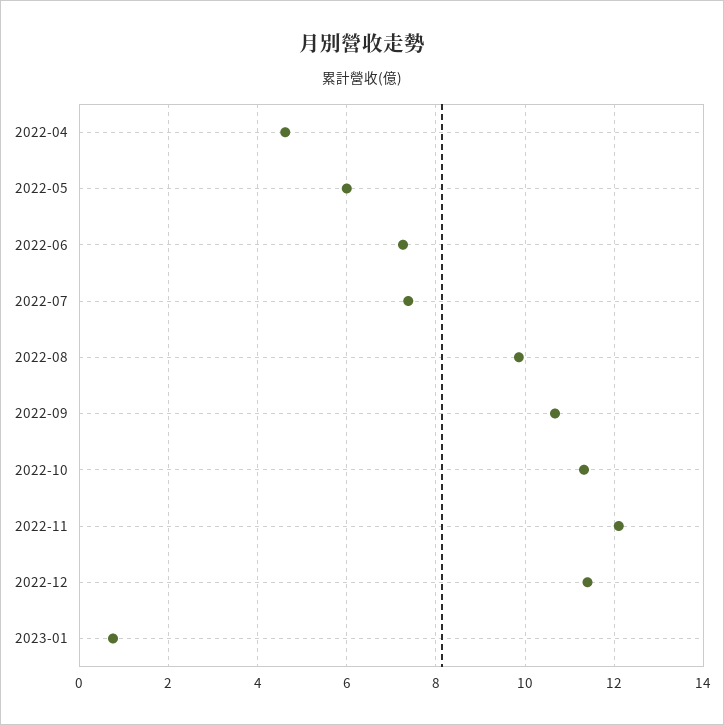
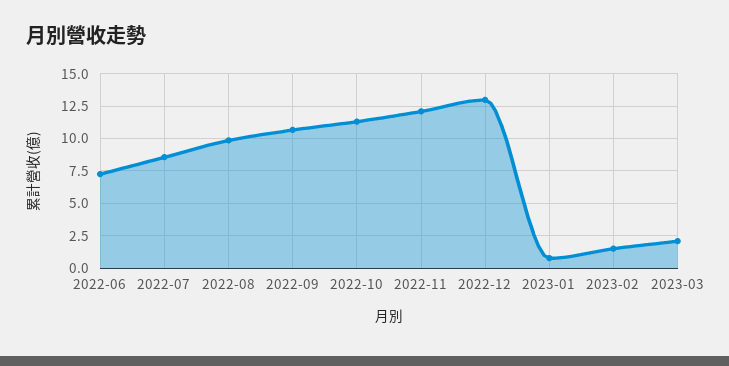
2022-04: 4.6 -> none
2022-05: 6 -> none
2022-07: 7.4 -> 8.5
2022-12: 11.4 -> 13
2023-02: none -> 1.5
2023-03: none -> 2

